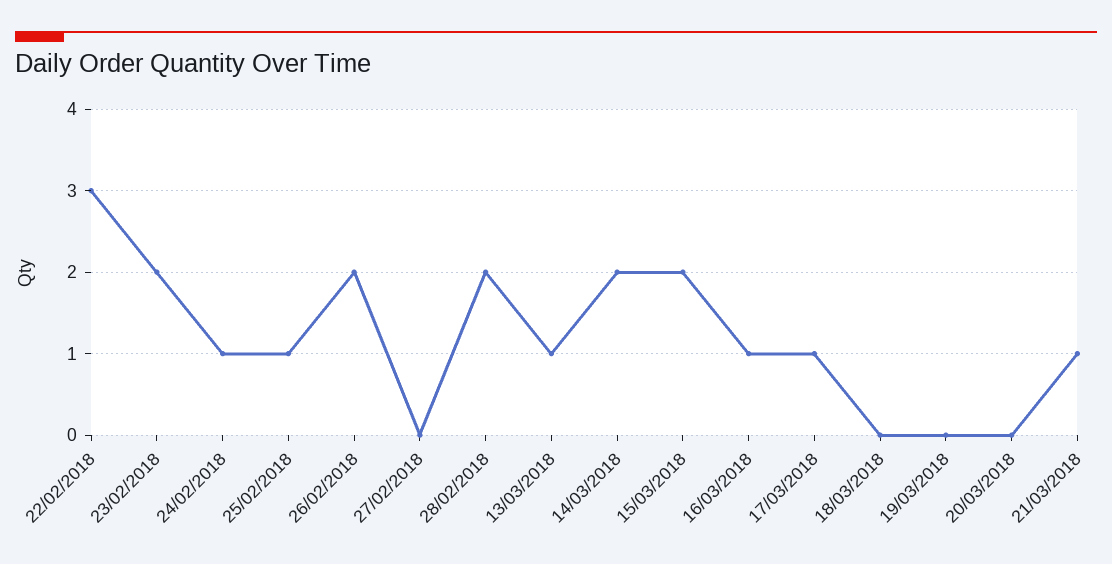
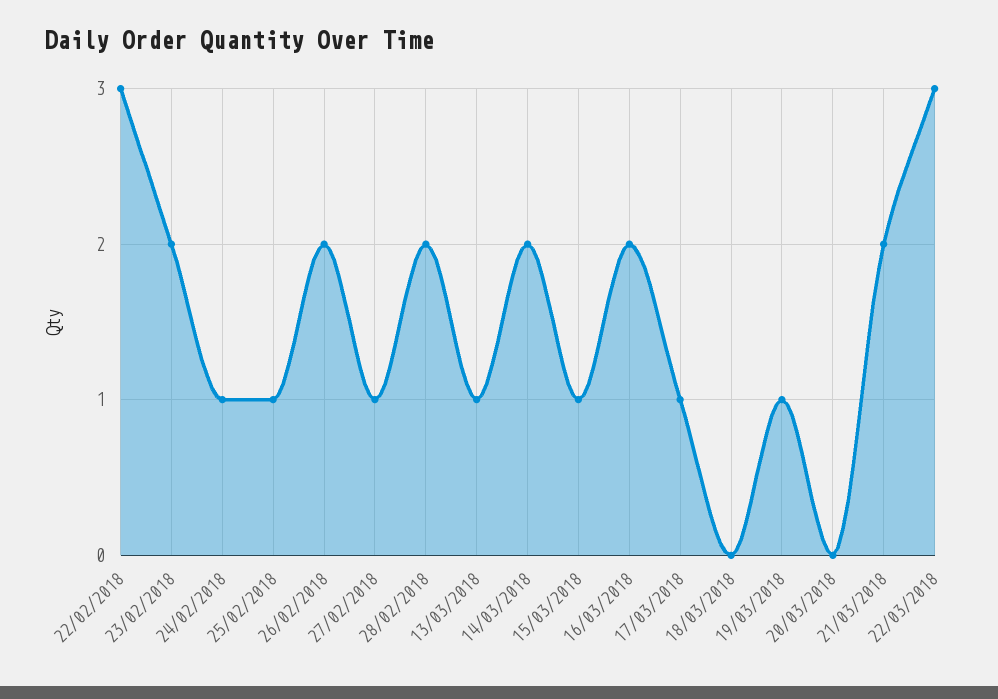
27/02/2018: 0 -> 1
15/03/2018: 2 -> 1
16/03/2018: 1 -> 2
19/03/2018: 0 -> 1
21/03/2018: 1 -> 2
22/03/2018: none -> 3

